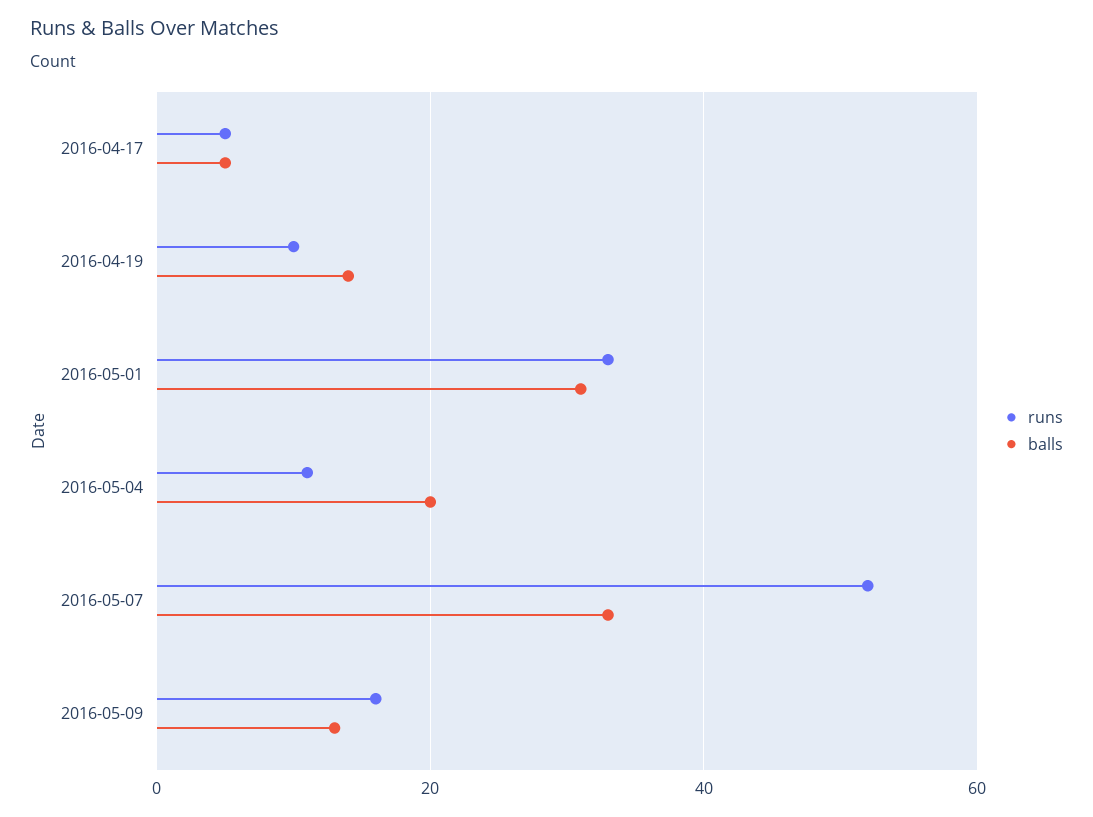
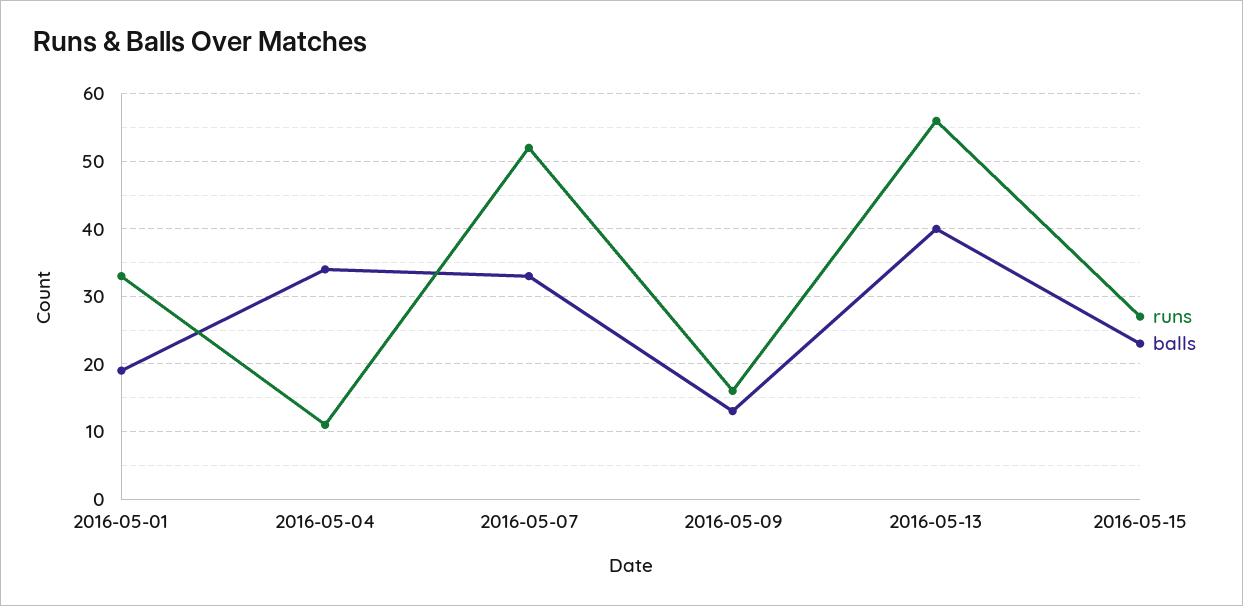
runs, 2016-04-17: 5 -> none
balls, 2016-04-17: 5 -> none
runs, 2016-04-19: 10 -> none
balls, 2016-04-19: 15 -> none
balls, 2016-05-01: 30 -> 19
balls, 2016-05-04: 20 -> 34
runs, 2016-05-13: none -> 56
balls, 2016-05-13: none -> 40
runs, 2016-05-15: none -> 27
balls, 2016-05-15: none -> 23

